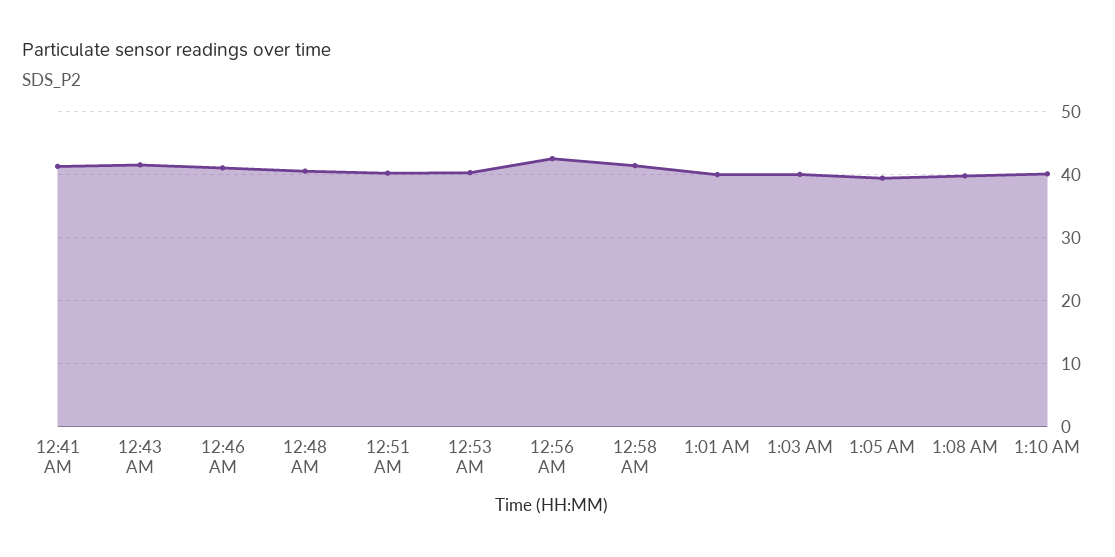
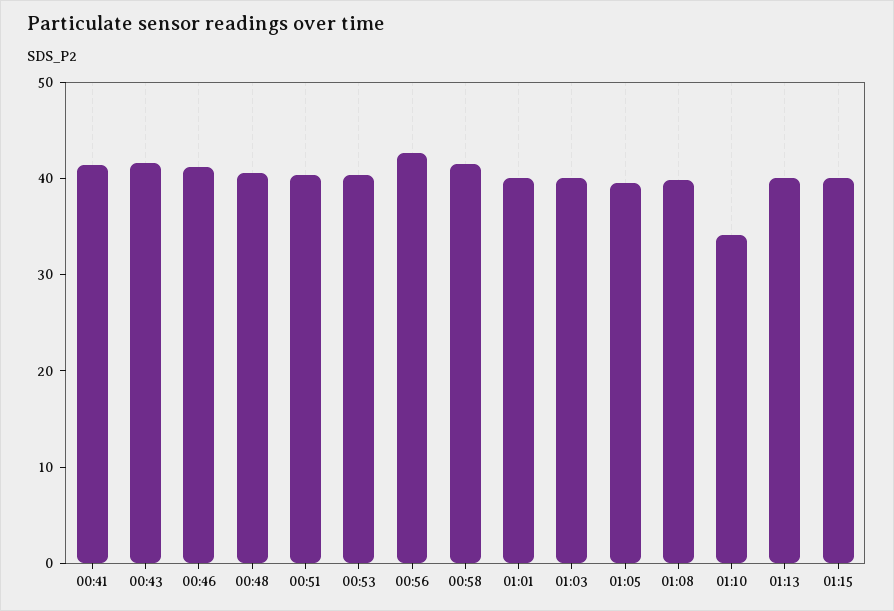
1:10 AM: 40 -> 34
01:13: none -> 40
01:15: none -> 40

